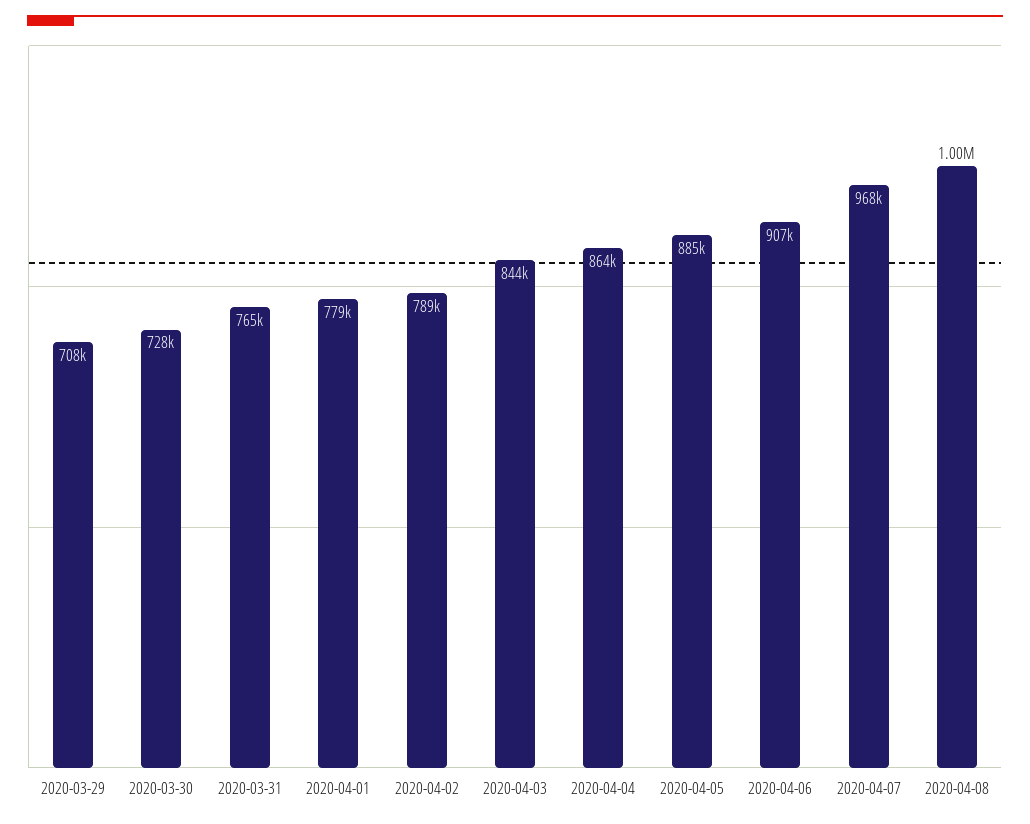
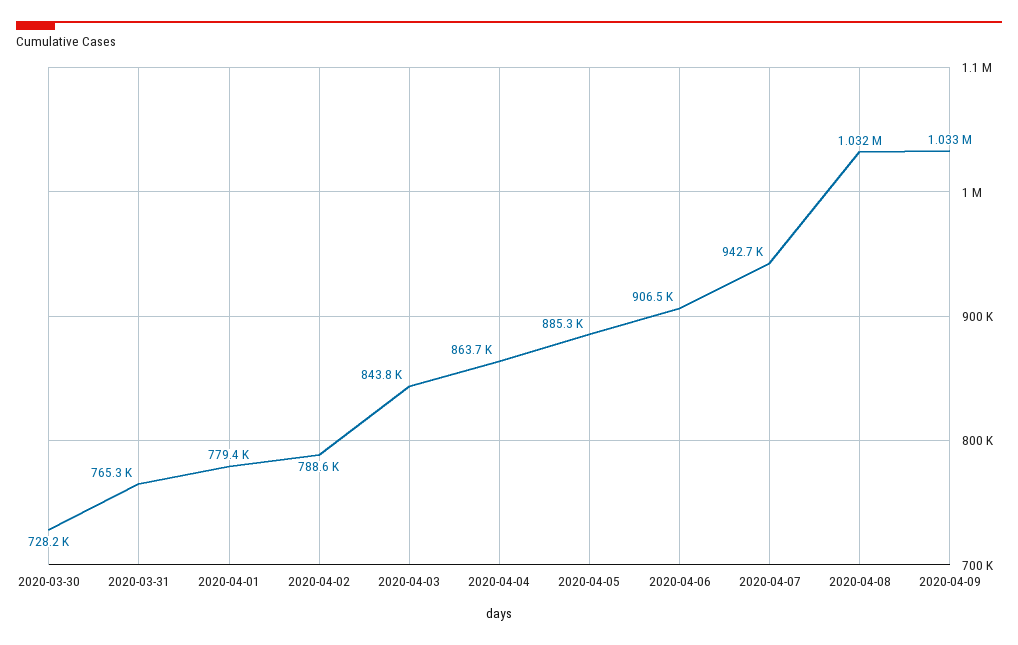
2020-03-29: 708000 -> none
2020-04-07: 968000 -> 942700
2020-04-08: 1000000 -> 1032000
2020-04-09: none -> 1033000

